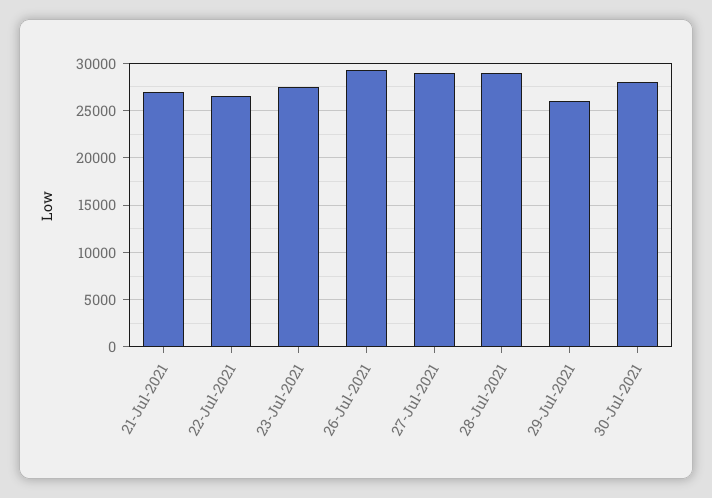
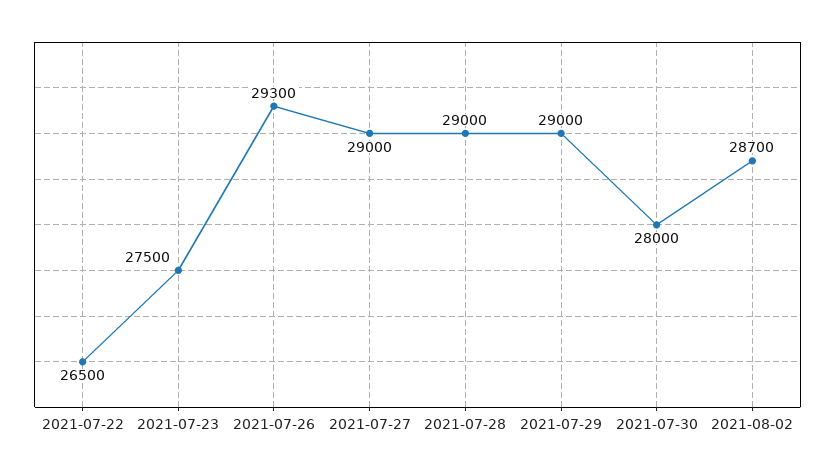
21-Jul-2021: 27000 -> none
29-Jul-2021: 26000 -> 29000
2021-08-02: none -> 28700

